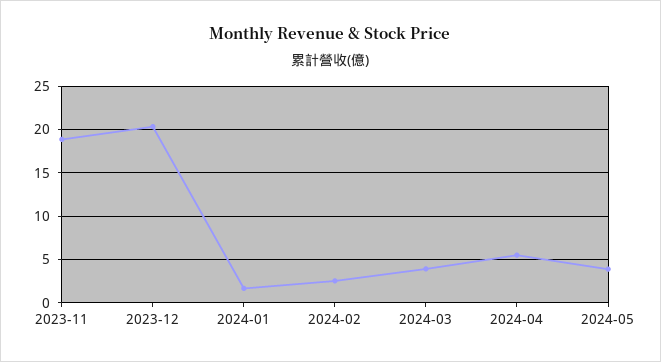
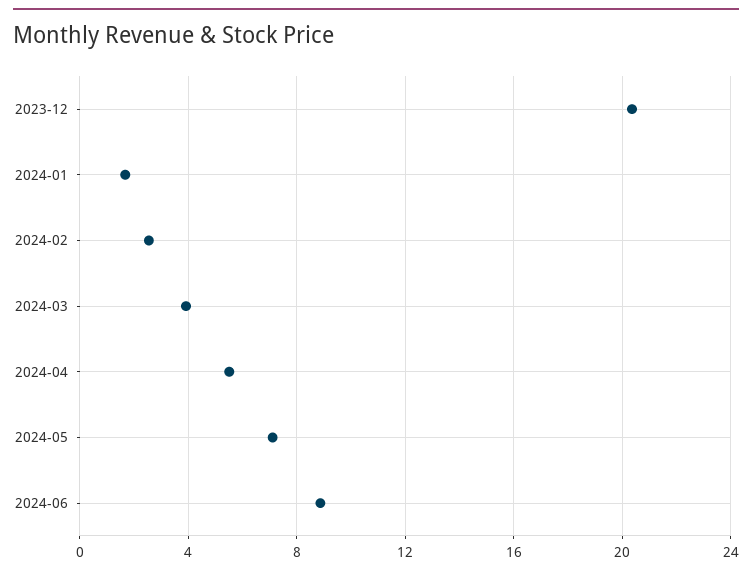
2023-11: 19 -> none
2024-05: 4 -> 7
2024-06: none -> 9

